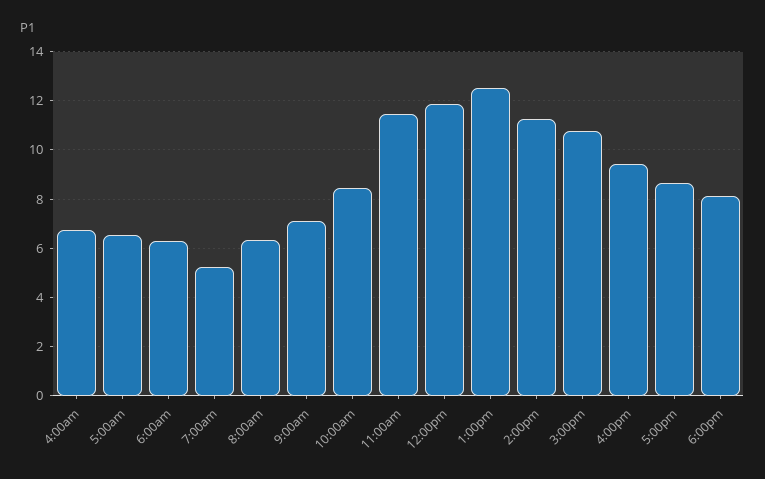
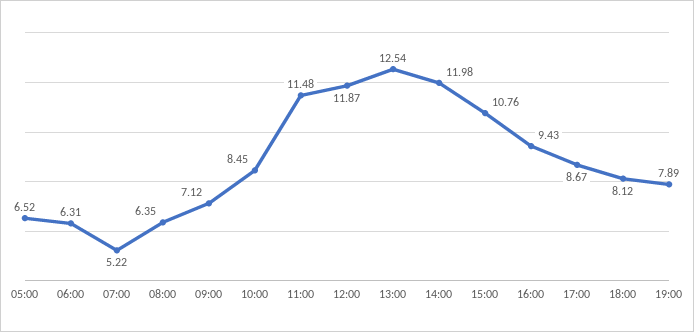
4:00am: 6.75 -> none
2:00pm: 11.25 -> 11.98
19:00: none -> 7.89

